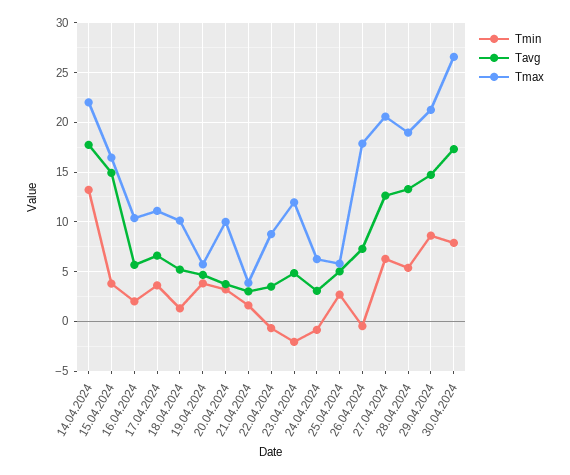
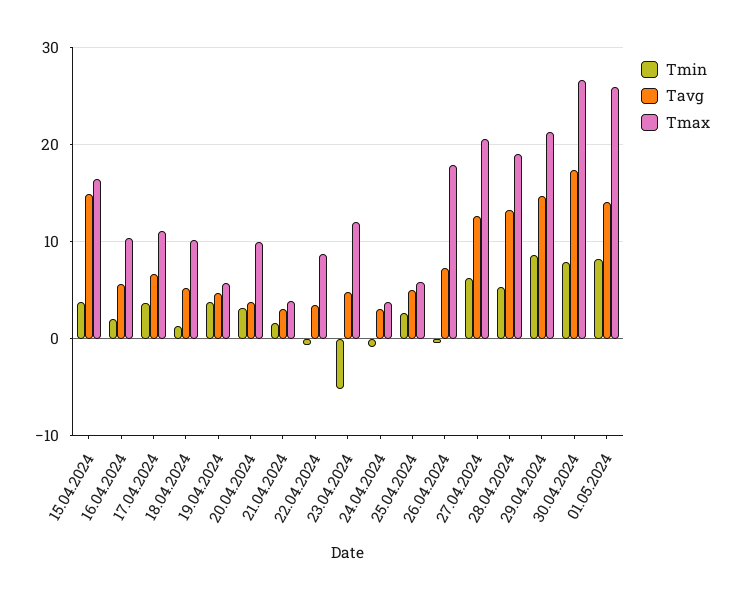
Tmin, 14.04.2024: 13 -> none
Tavg, 14.04.2024: 18 -> none
Tmax, 14.04.2024: 22 -> none
Tmin, 23.04.2024: -2 -> -5
Tmax, 24.04.2024: 6 -> 4
Tmin, 01.05.2024: none -> 8
Tavg, 01.05.2024: none -> 14
Tmax, 01.05.2024: none -> 26

